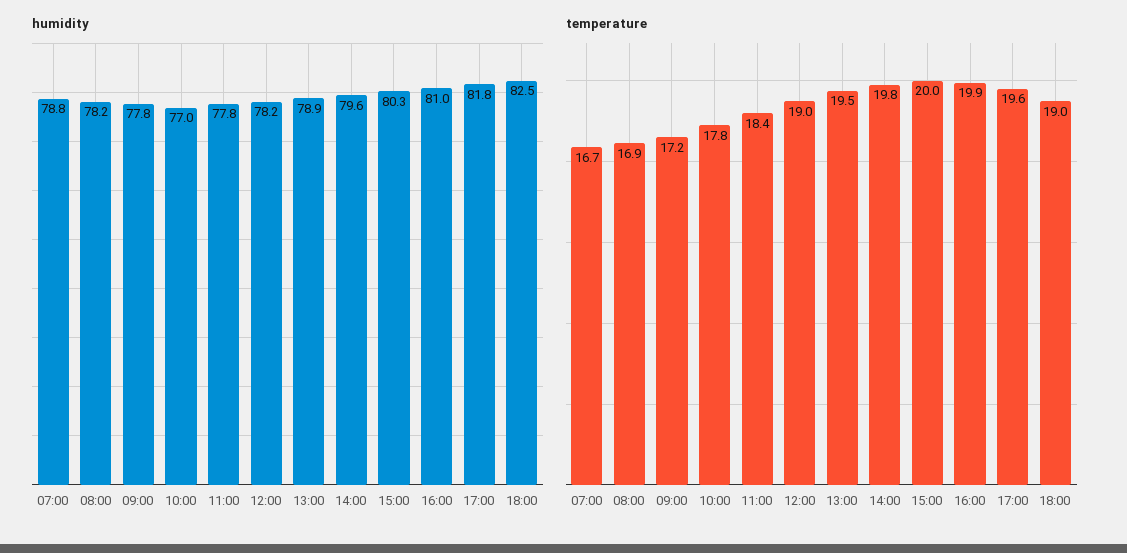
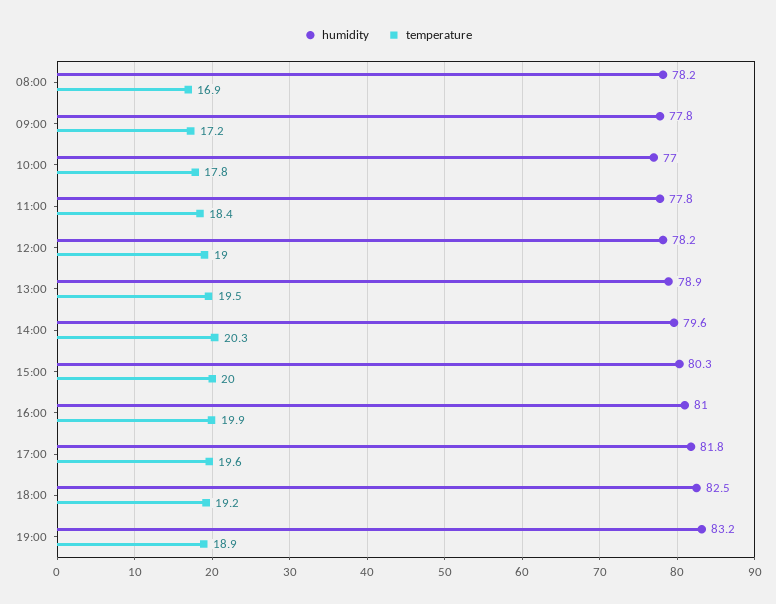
humidity, 07:00: 78.8 -> none
temperature, 07:00: 16.7 -> none
temperature, 14:00: 19.8 -> 20.3
temperature, 18:00: 19 -> 19.2
humidity, 19:00: none -> 83.2
temperature, 19:00: none -> 18.9

